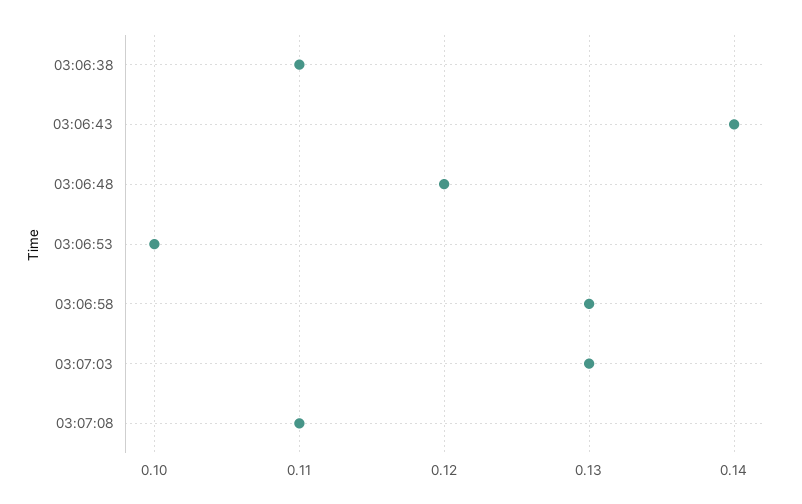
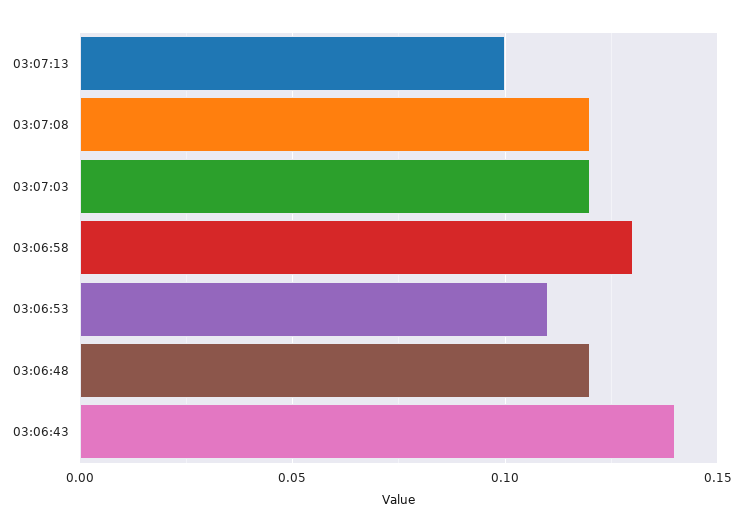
03:06:38: 0.11 -> none
03:06:53: 0.1 -> 0.11
03:07:03: 0.13 -> 0.12
03:07:08: 0.11 -> 0.12
03:07:13: none -> 0.1

